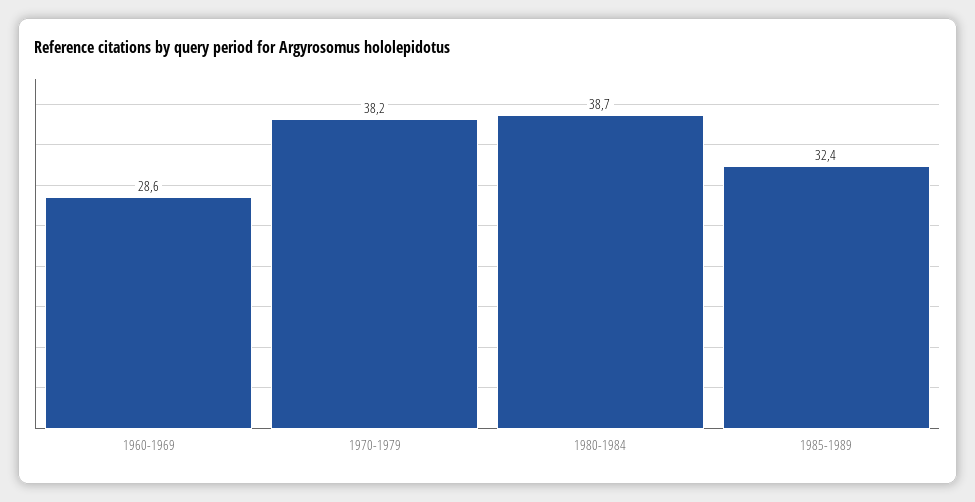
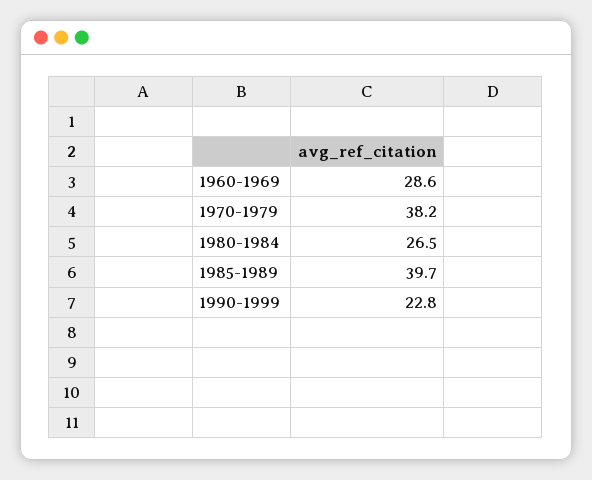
1980-1984: 38.7 -> 26.5
1985-1989: 32.4 -> 39.7
1990-1999: none -> 22.8

